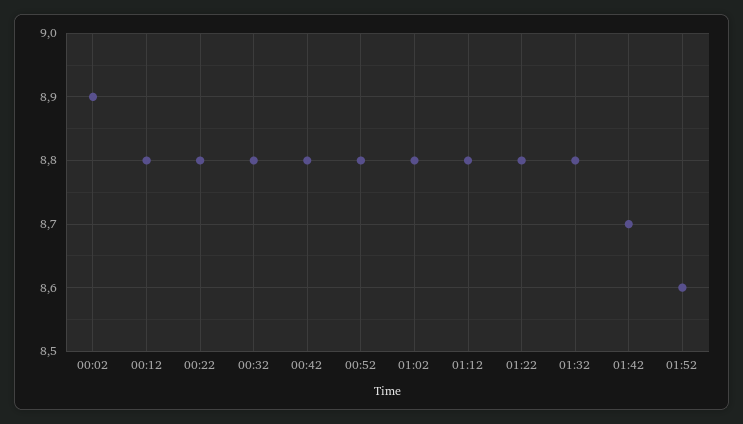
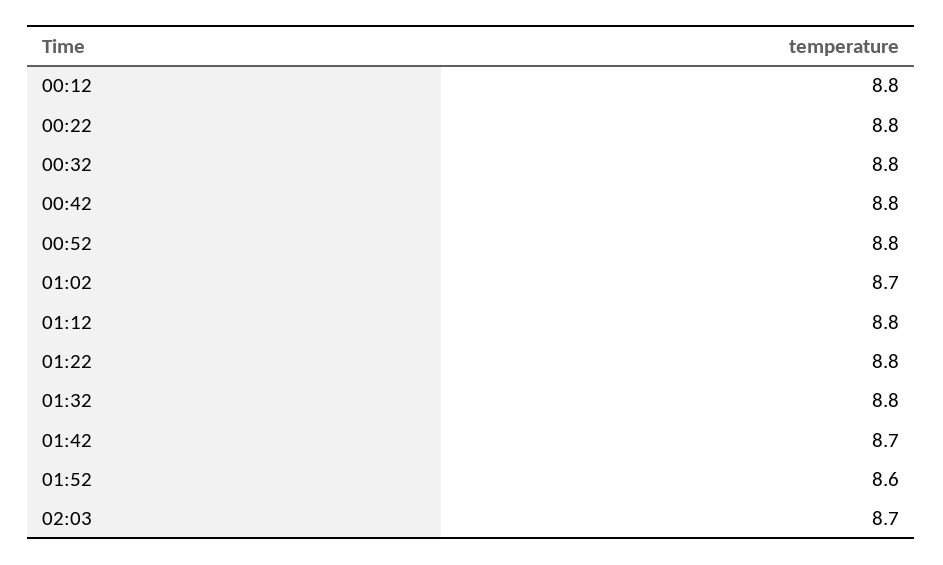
00:02: 8.9 -> none
01:02: 8.8 -> 8.7
02:03: none -> 8.7

